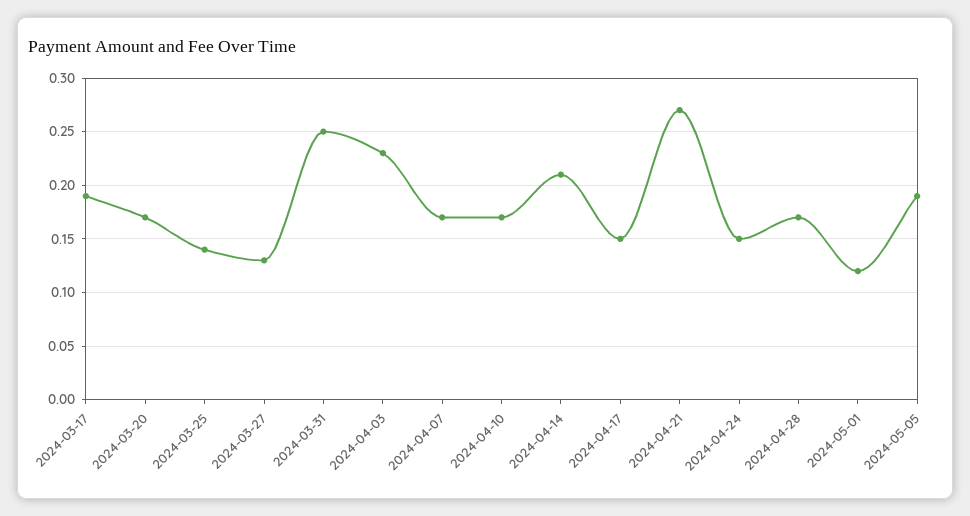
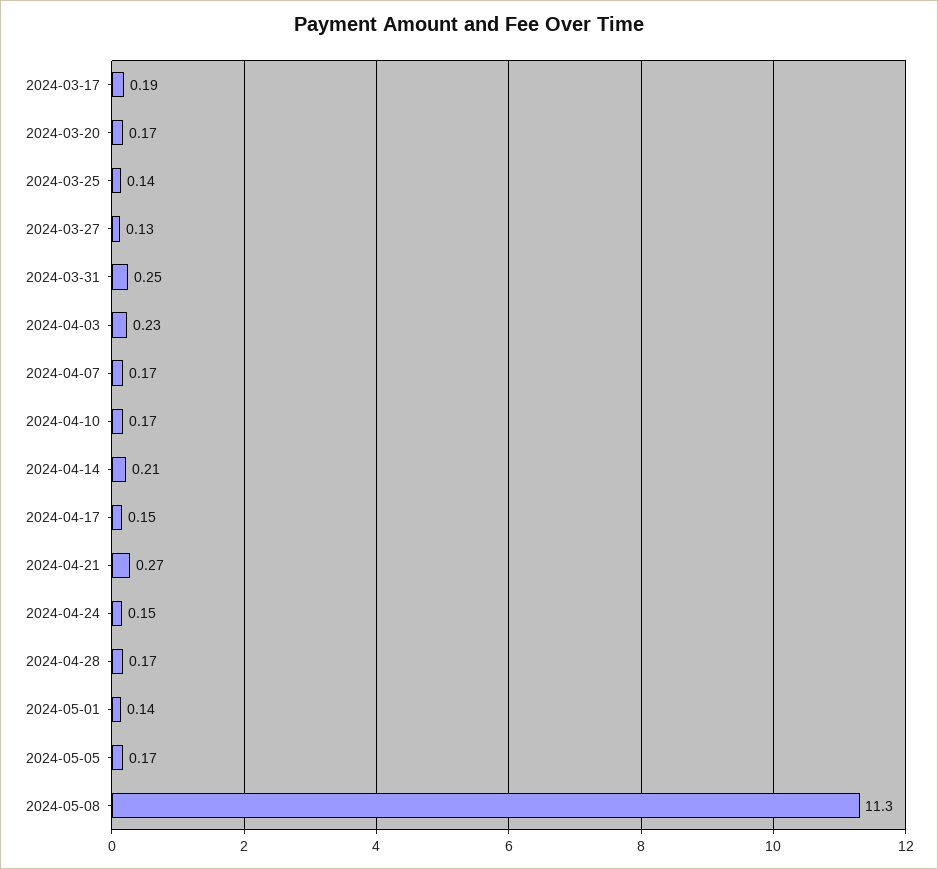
2024-05-01: 0.12 -> 0.14
2024-05-05: 0.19 -> 0.17
2024-05-08: none -> 11.3

